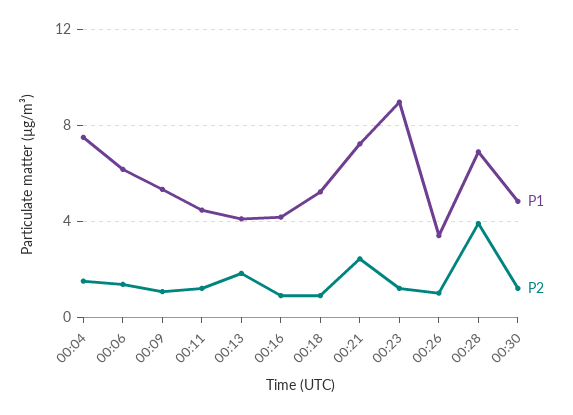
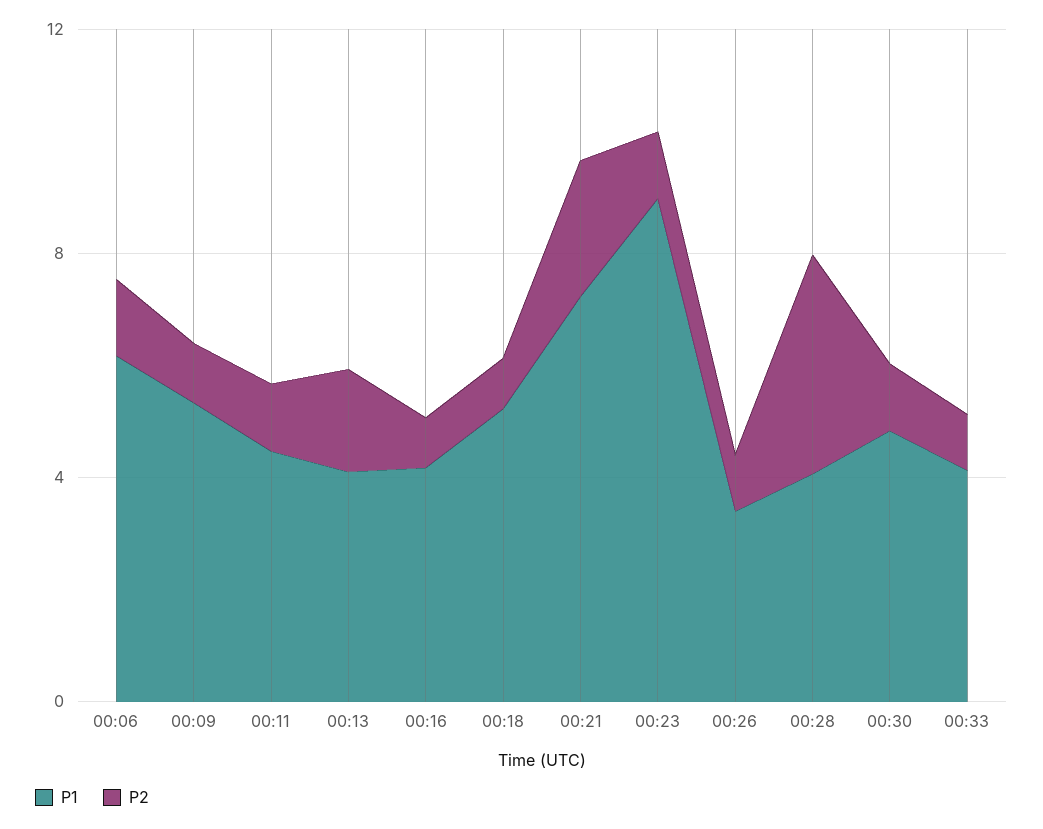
P1, 00:04: 7.5 -> none
P2, 00:04: 1.5 -> none
P1, 00:28: 7 -> 4
P1, 00:33: none -> 4
P2, 00:33: none -> 1

